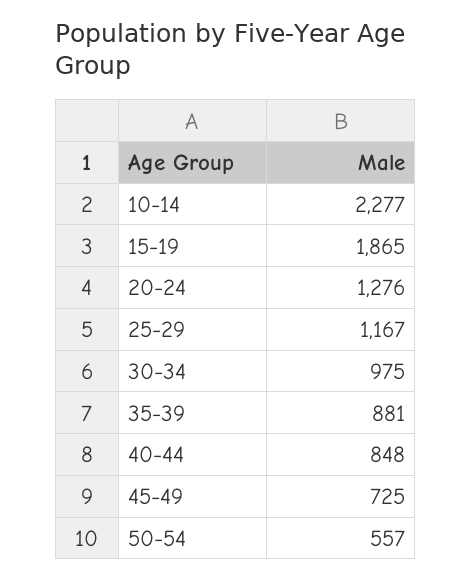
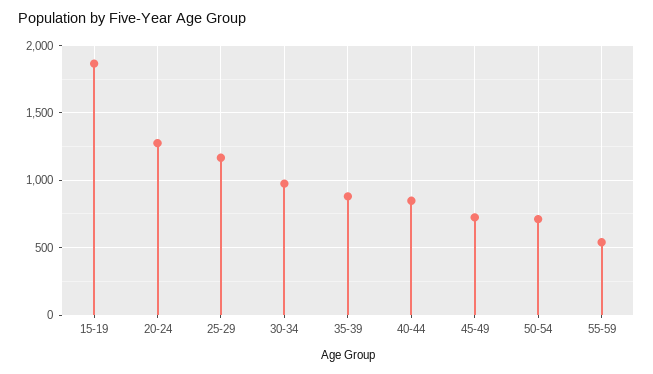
10-14: 2277 -> none
50-54: 557 -> 700
55-59: none -> 550

